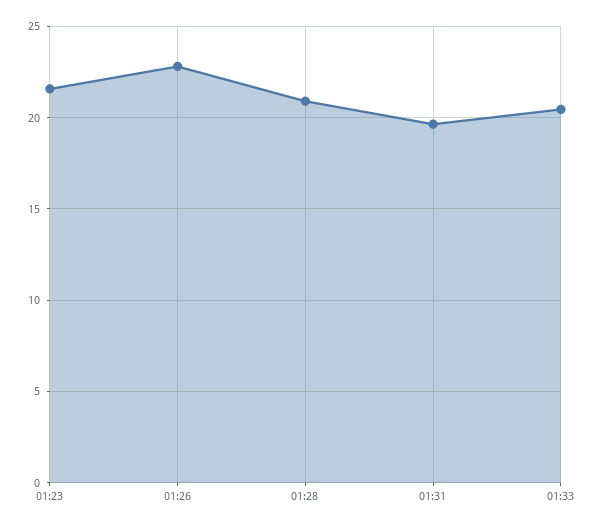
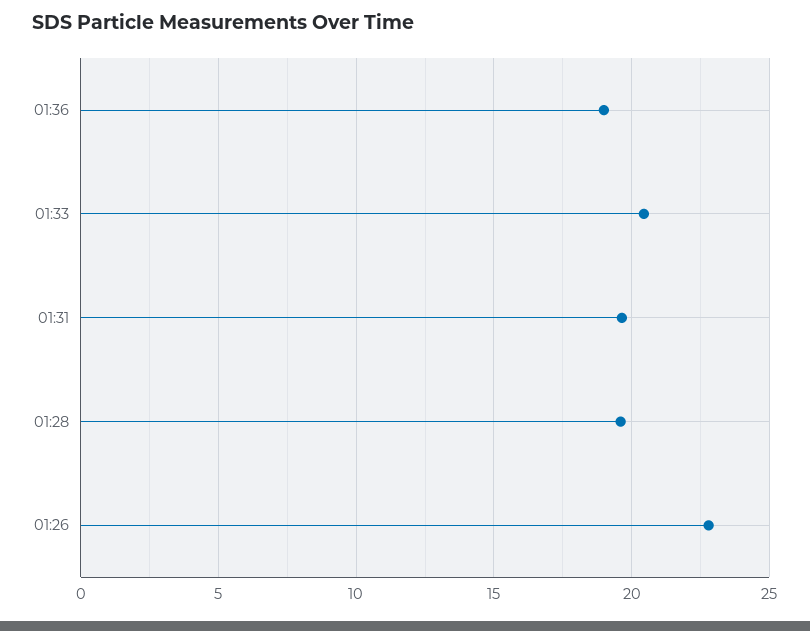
01:23: 21.5 -> none
01:28: 21 -> 19.5
01:36: none -> 19

